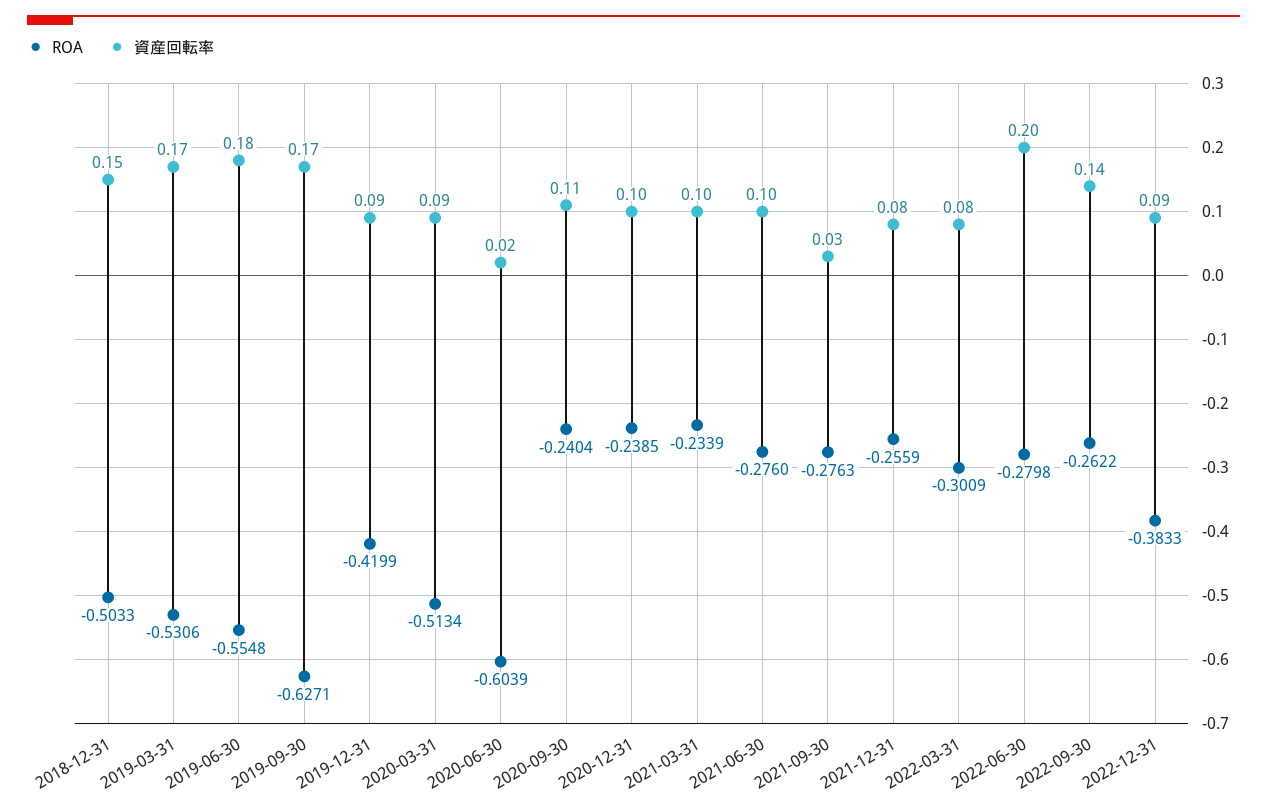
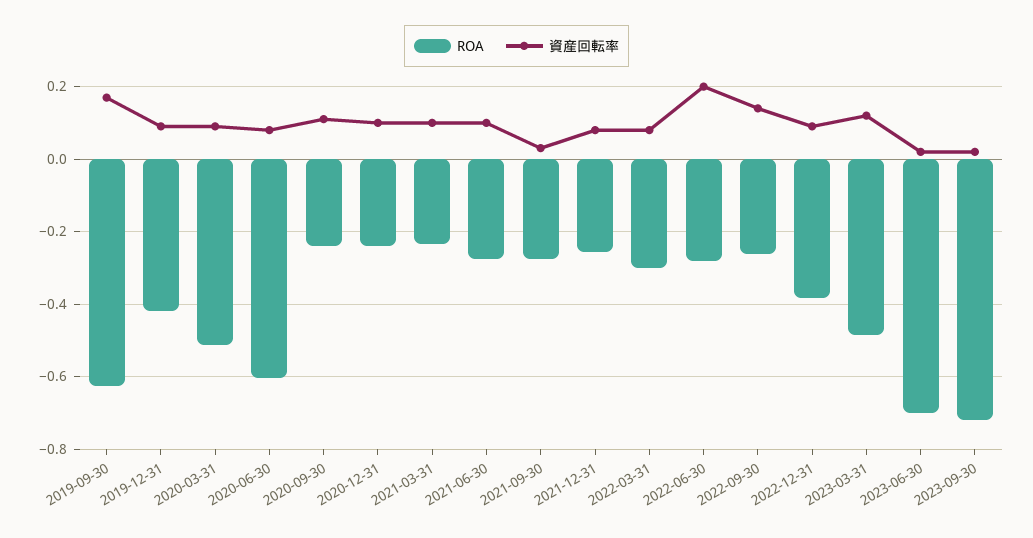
ROA, 2018-12-31: -0.5033 -> none
資産回転率, 2018-12-31: 0.15 -> none
ROA, 2019-03-31: -0.5306 -> none
資産回転率, 2019-03-31: 0.17 -> none
ROA, 2019-06-30: -0.5548 -> none
資産回転率, 2019-06-30: 0.18 -> none
資産回転率, 2020-06-30: 0.02 -> 0.08
ROA, 2023-03-31: none -> -0.48
資産回転率, 2023-03-31: none -> 0.12
ROA, 2023-06-30: none -> -0.7
資産回転率, 2023-06-30: none -> 0.02
ROA, 2023-09-30: none -> -0.72
資産回転率, 2023-09-30: none -> 0.02

